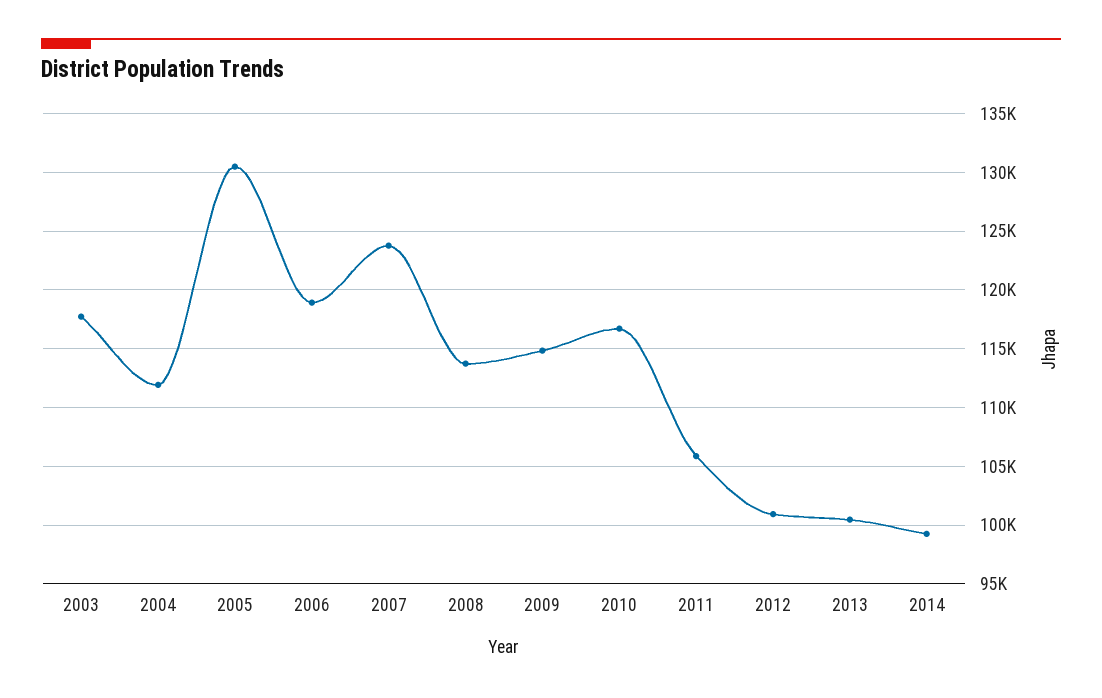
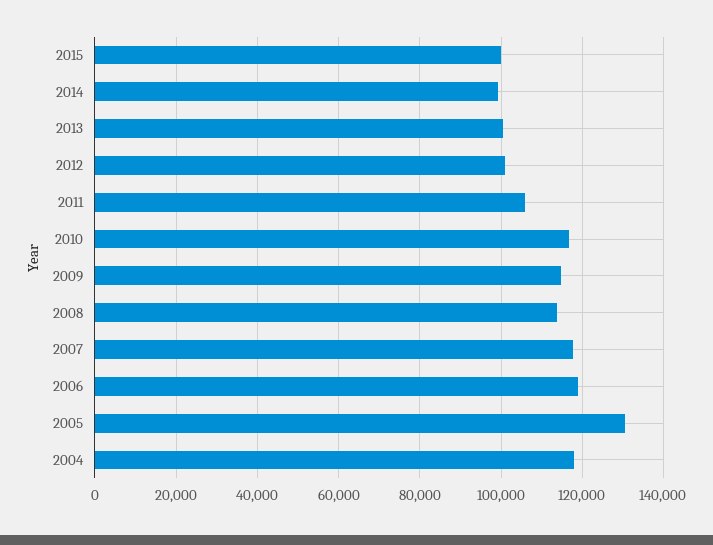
2003: 118000 -> none
2004: 112000 -> 118000
2007: 124000 -> 118000
2015: none -> 100000

